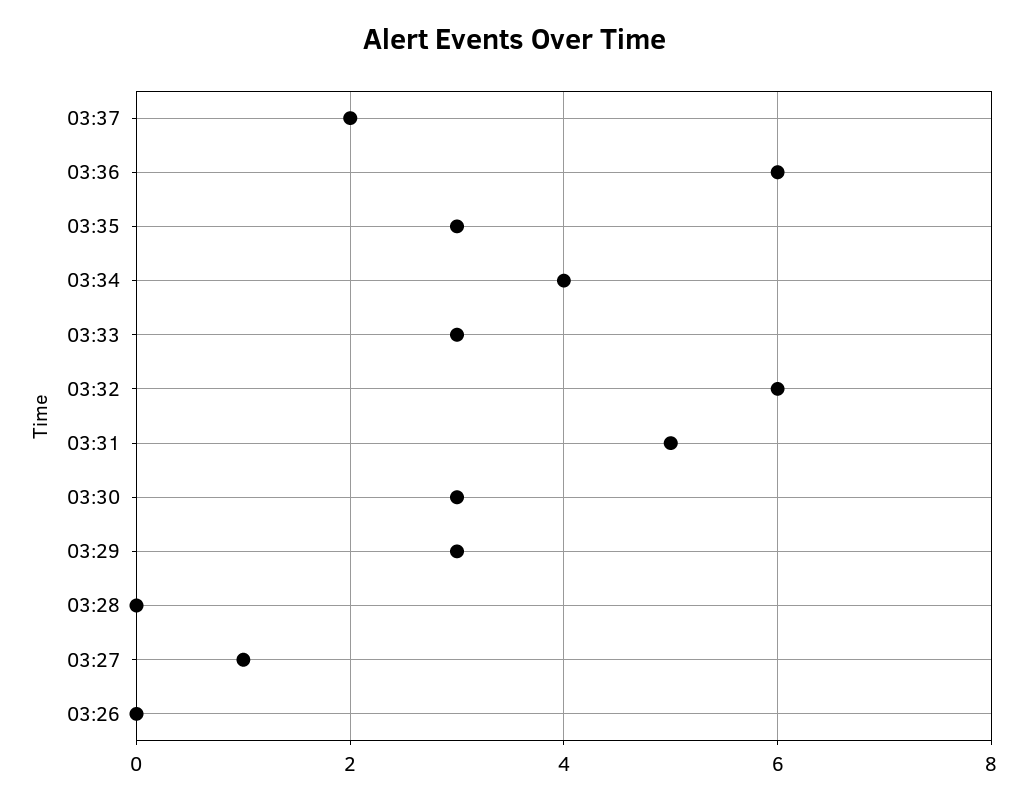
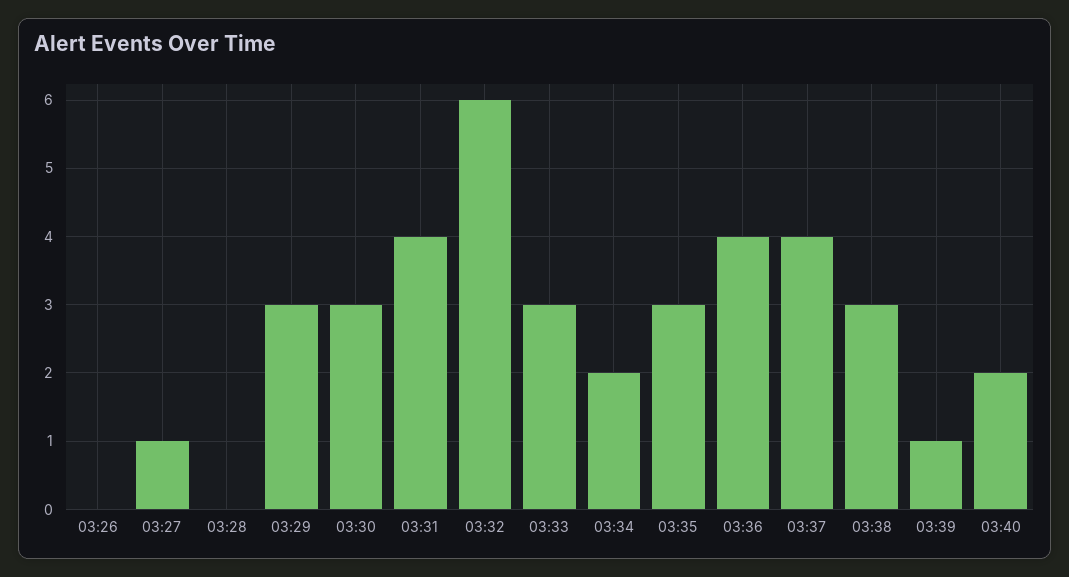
03:37: 2 -> 4
03:36: 6 -> 4
03:34: 4 -> 2
03:31: 5 -> 4
03:38: none -> 3
03:39: none -> 1
03:40: none -> 2

